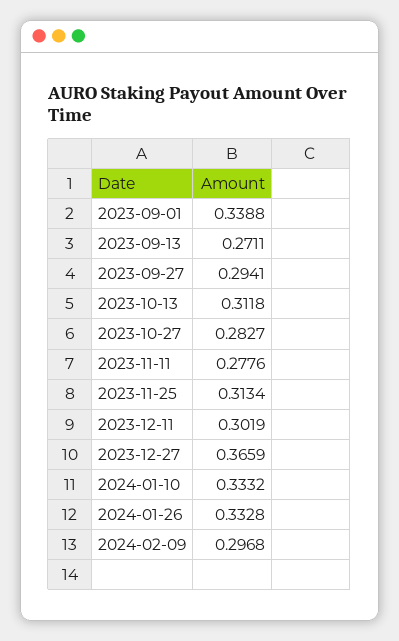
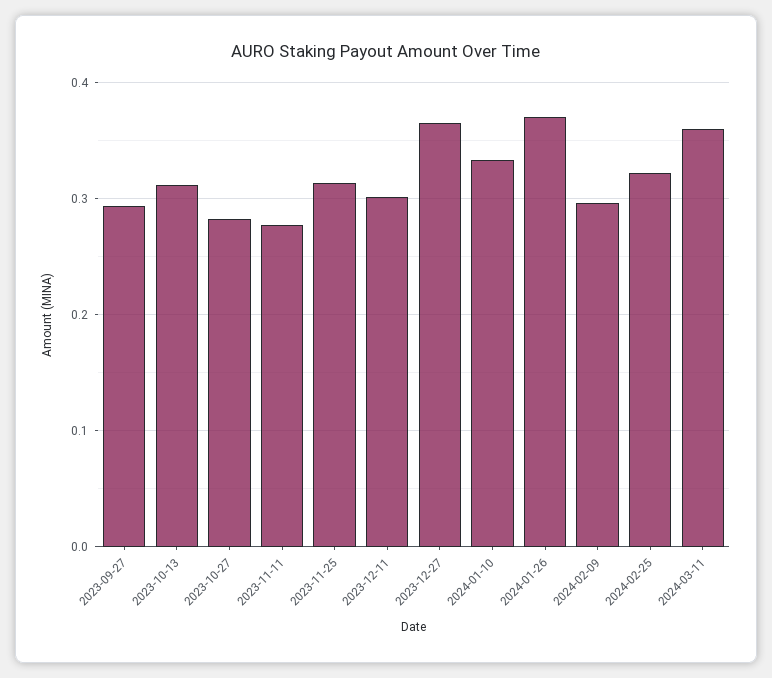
2023-09-01: 0.3388 -> none
2023-09-13: 0.2711 -> none
2024-01-26: 0.3328 -> 0.37
2024-02-25: none -> 0.32
2024-03-11: none -> 0.36

